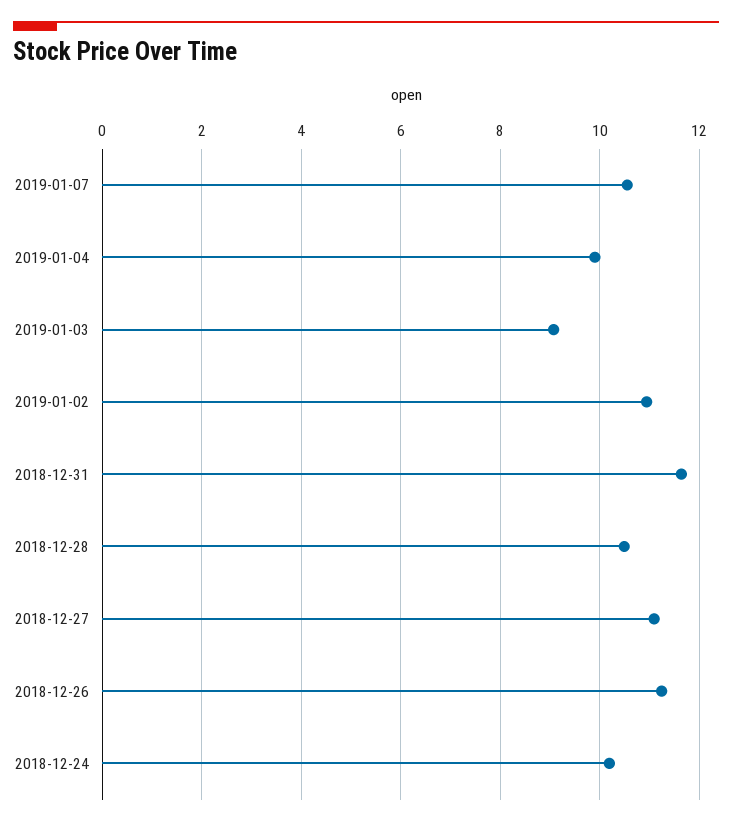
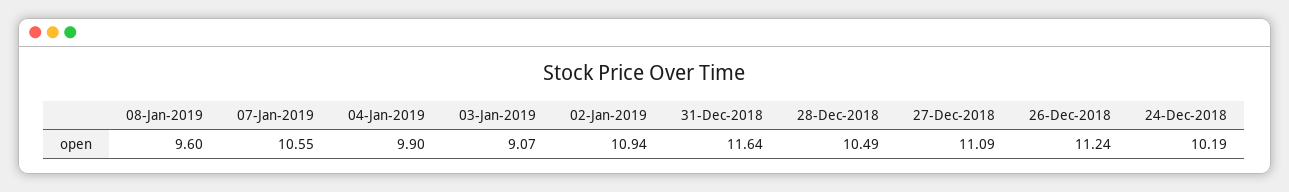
08-Jan-2019: none -> 9.6

